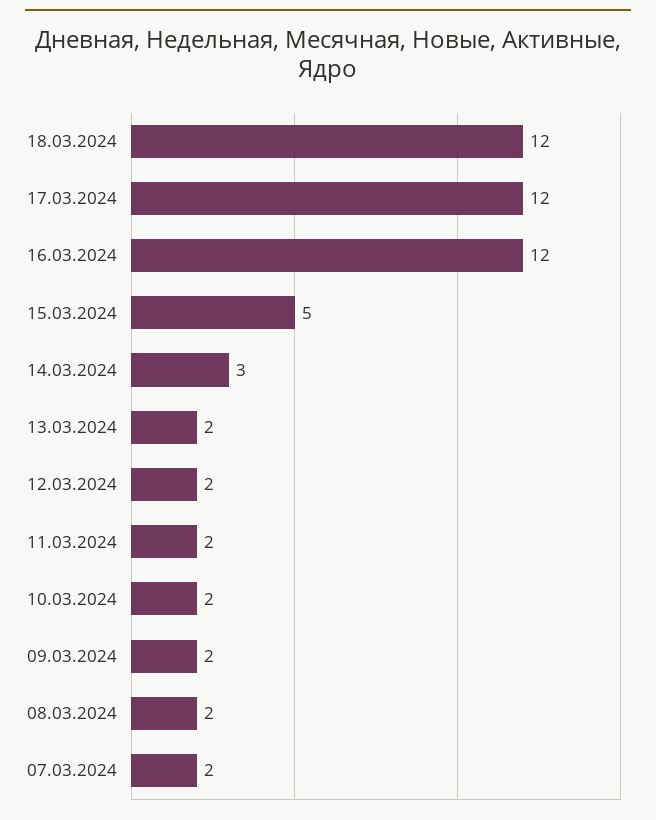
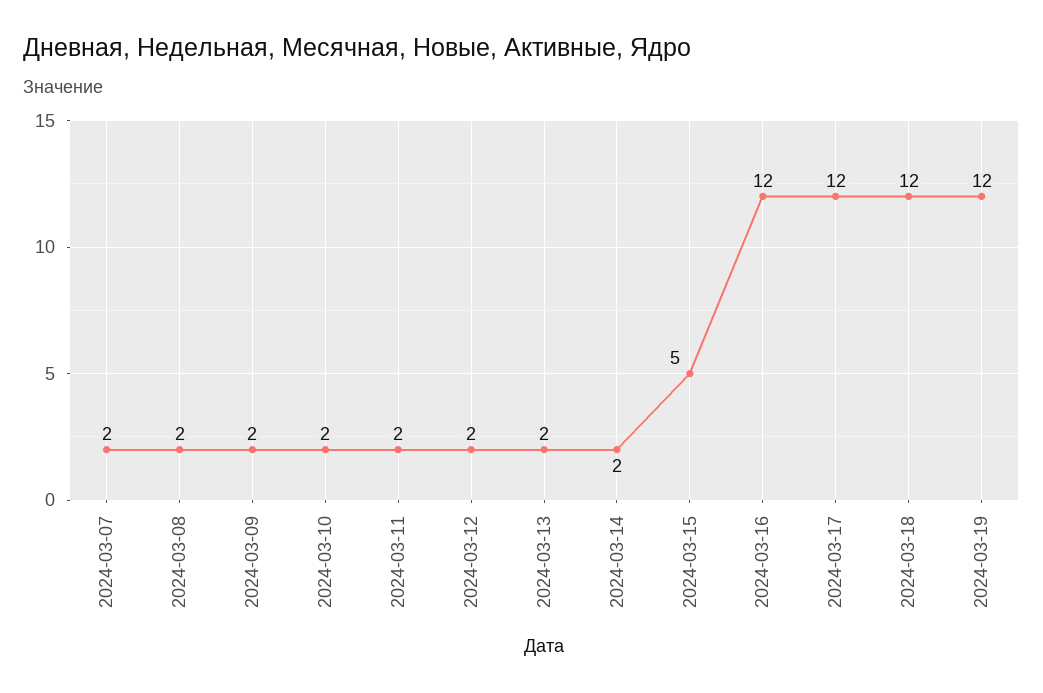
14.03.2024: 3 -> 2
2024-03-19: none -> 12

